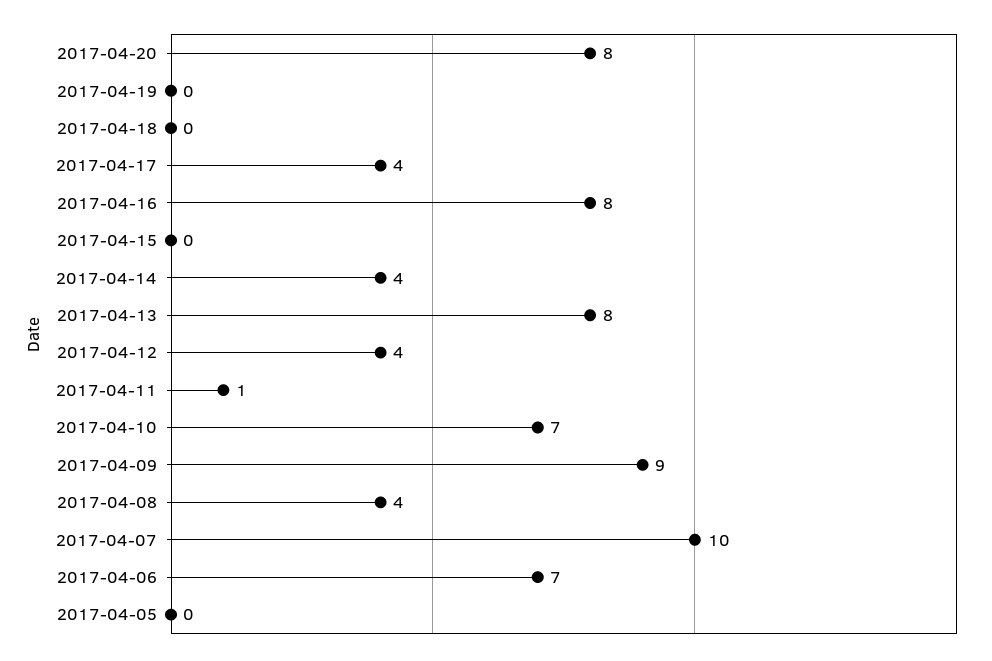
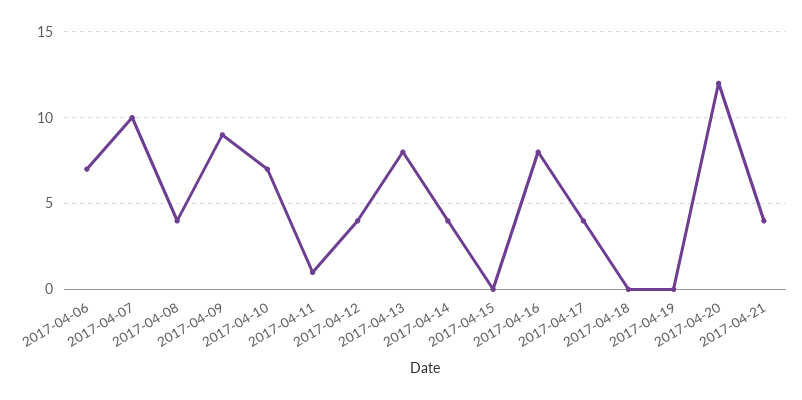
2017-04-20: 8 -> 12
2017-04-05: 0 -> none
2017-04-21: none -> 4

